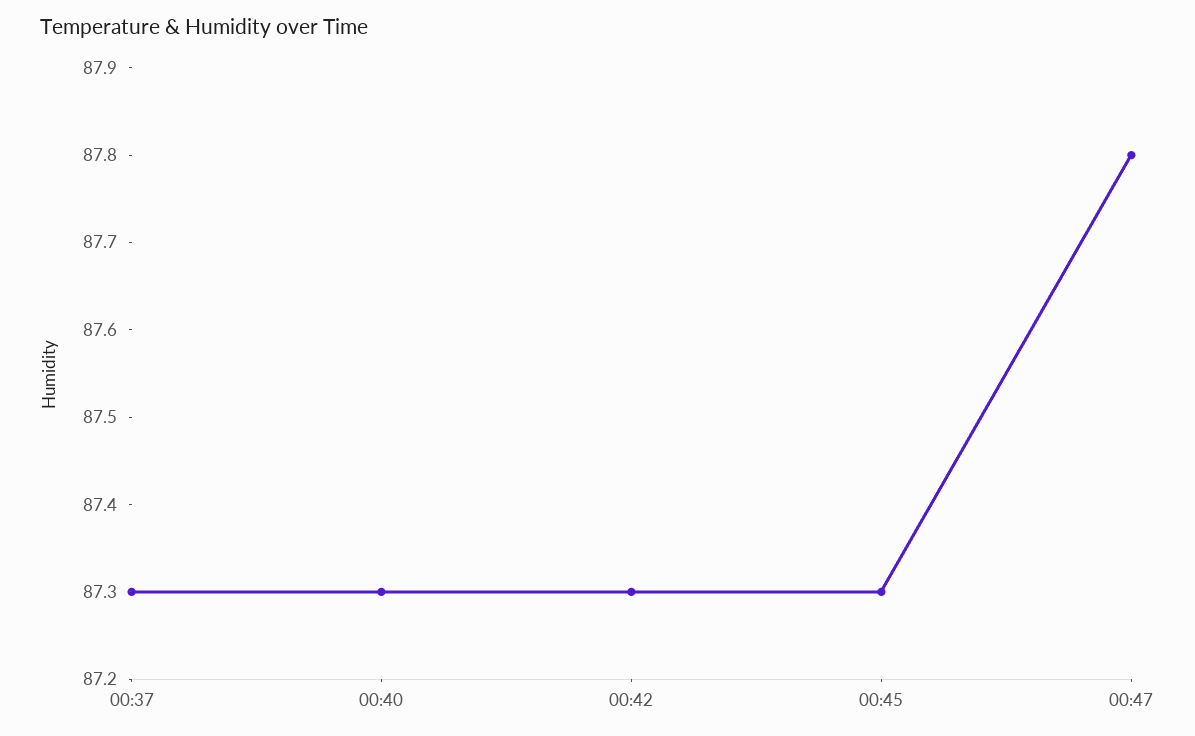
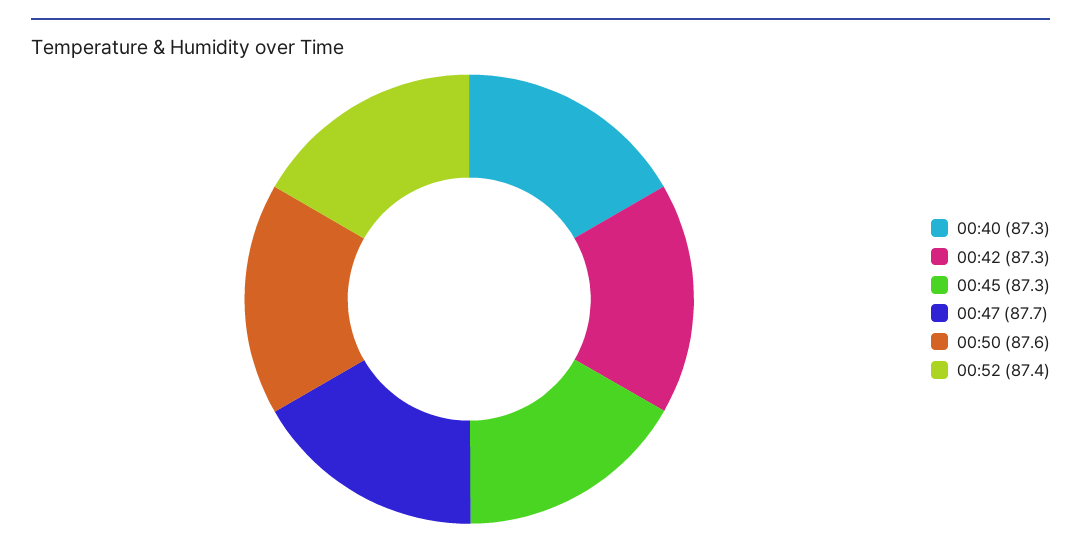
00:37: 87.3 -> none
00:47: 87.8 -> 87.7
00:50: none -> 87.6
00:52: none -> 87.4

